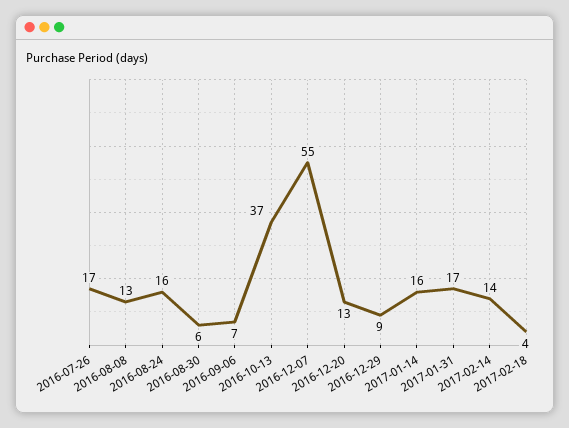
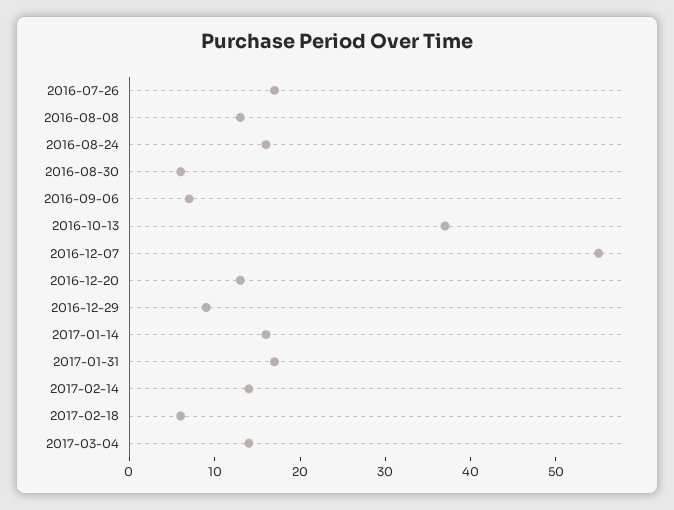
2017-02-18: 4 -> 6
2017-03-04: none -> 14

